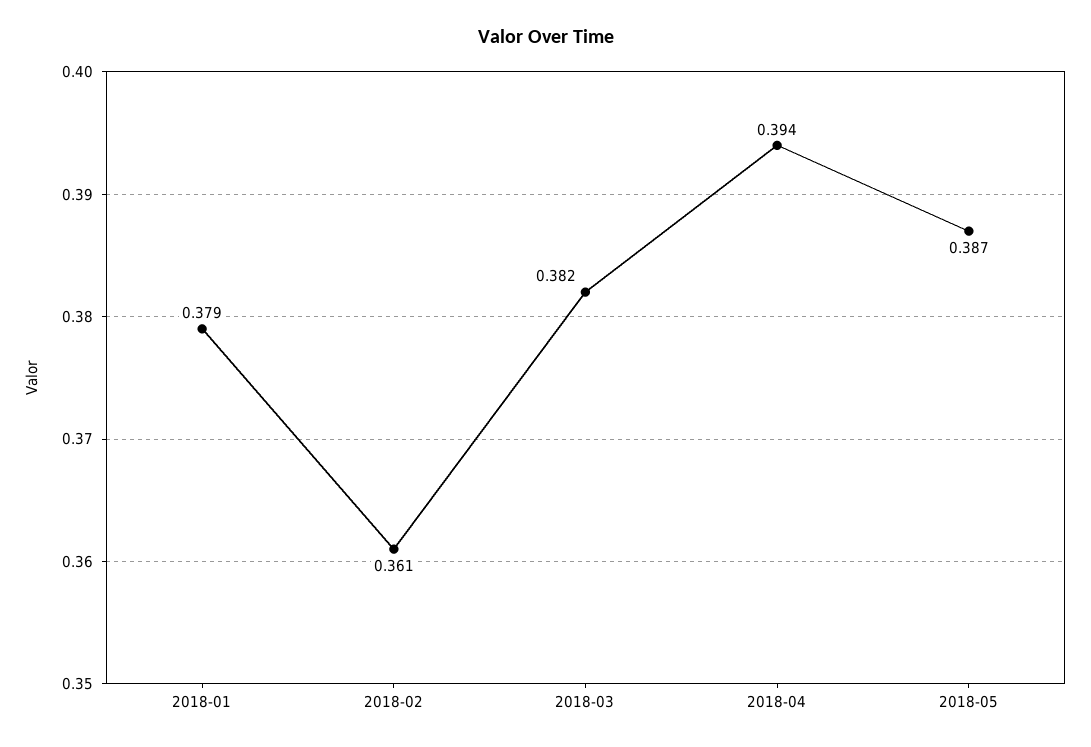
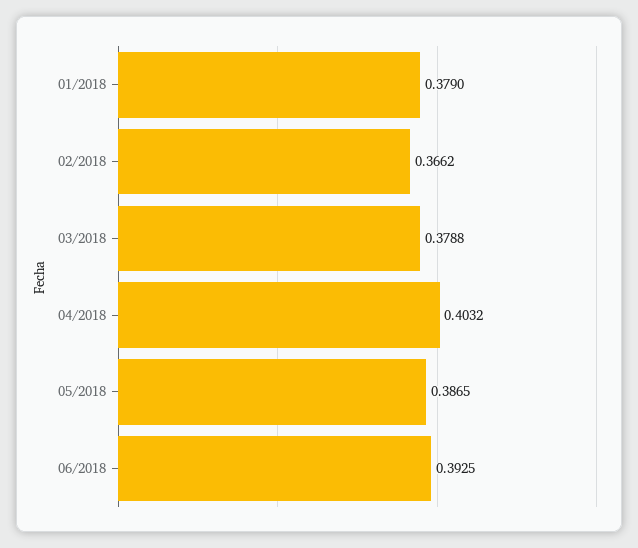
2018-02: 0.361 -> 0.3662
2018-03: 0.382 -> 0.3788
2018-04: 0.394 -> 0.4032
06/2018: none -> 0.3925

